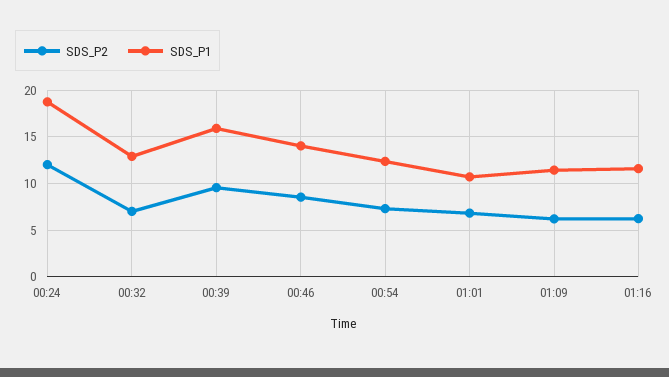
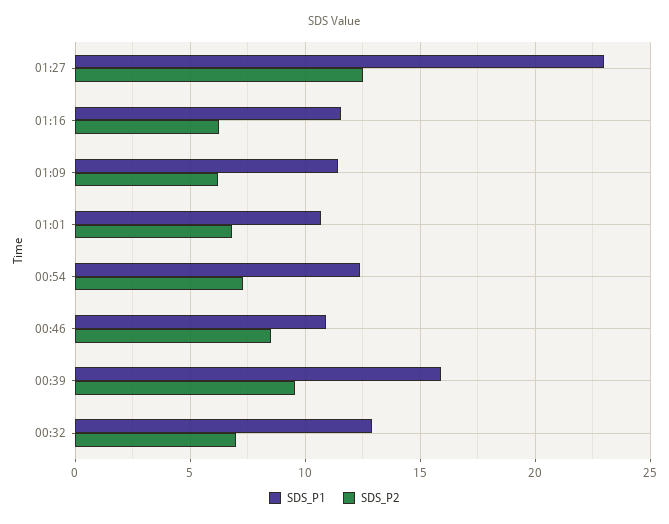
SDS_P2, 00:24: 12 -> none
SDS_P1, 00:24: 19 -> none
SDS_P1, 00:46: 14 -> 11
SDS_P1, 01:27: none -> 23
SDS_P2, 01:27: none -> 12.5

